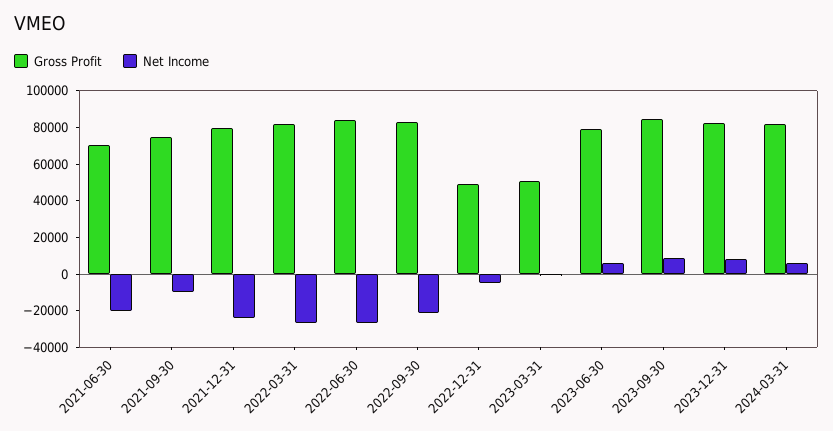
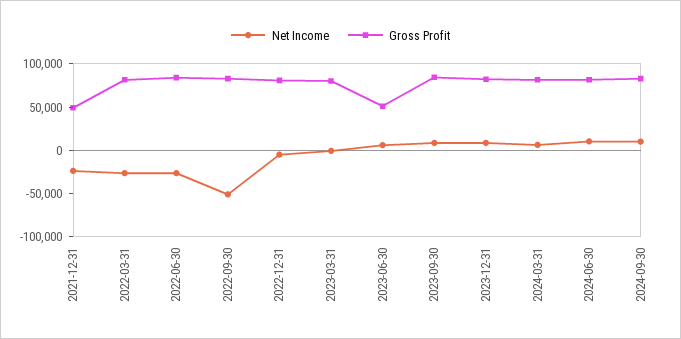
Gross Profit, 2021-06-30: 70000 -> none
Net Income, 2021-06-30: -20000 -> none
Gross Profit, 2021-09-30: 75000 -> none
Net Income, 2021-09-30: -10000 -> none
Gross Profit, 2021-12-31: 80000 -> 50000
Net Income, 2022-09-30: -20000 -> -50000
Gross Profit, 2022-12-31: 50000 -> 80000
Gross Profit, 2023-03-31: 50000 -> 80000
Gross Profit, 2023-06-30: 80000 -> 50000
Net Income, 2024-06-30: none -> 10000
Gross Profit, 2024-06-30: none -> 80000
Net Income, 2024-09-30: none -> 10000
Gross Profit, 2024-09-30: none -> 80000

